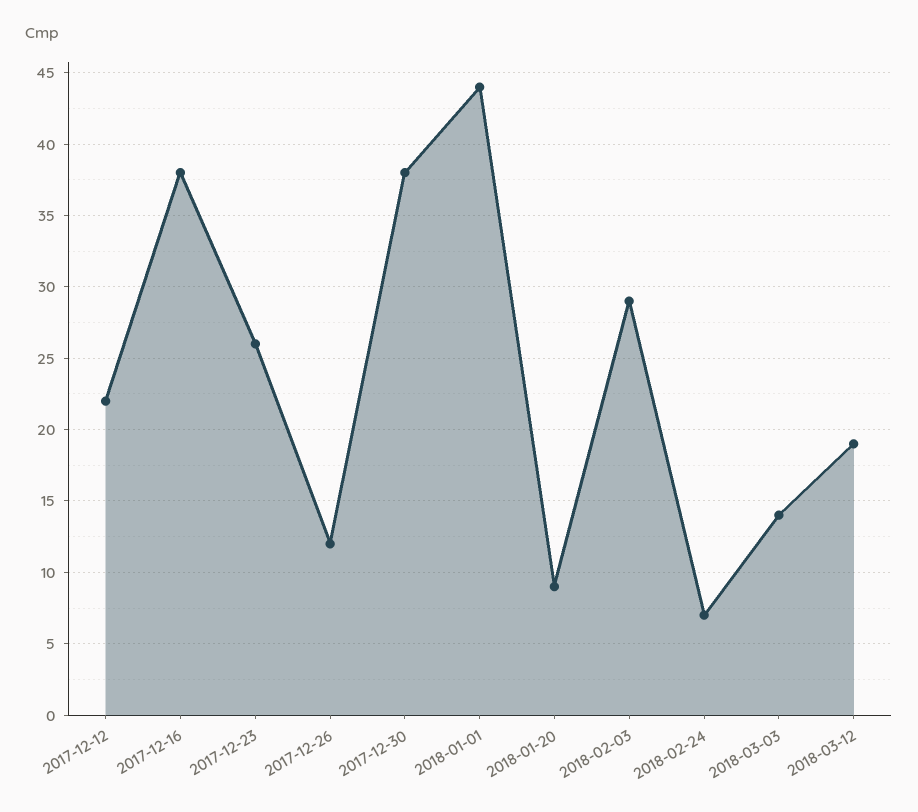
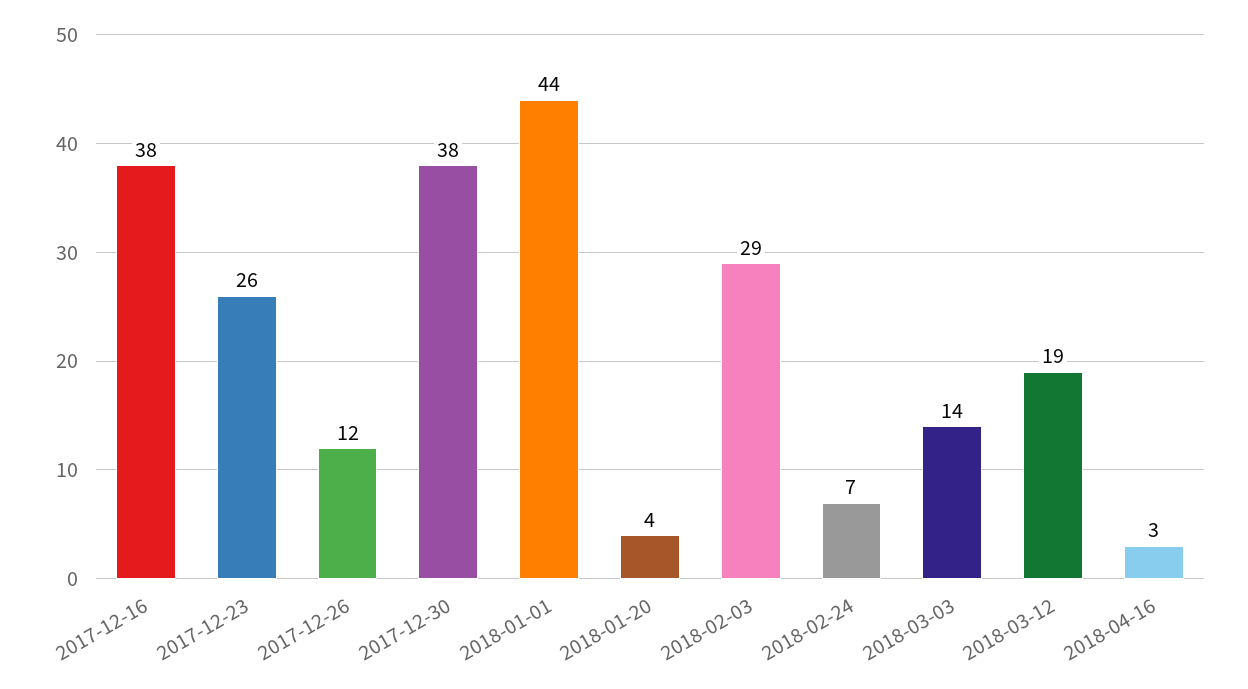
2017-12-12: 22 -> none
2018-01-20: 9 -> 4
2018-04-16: none -> 3

